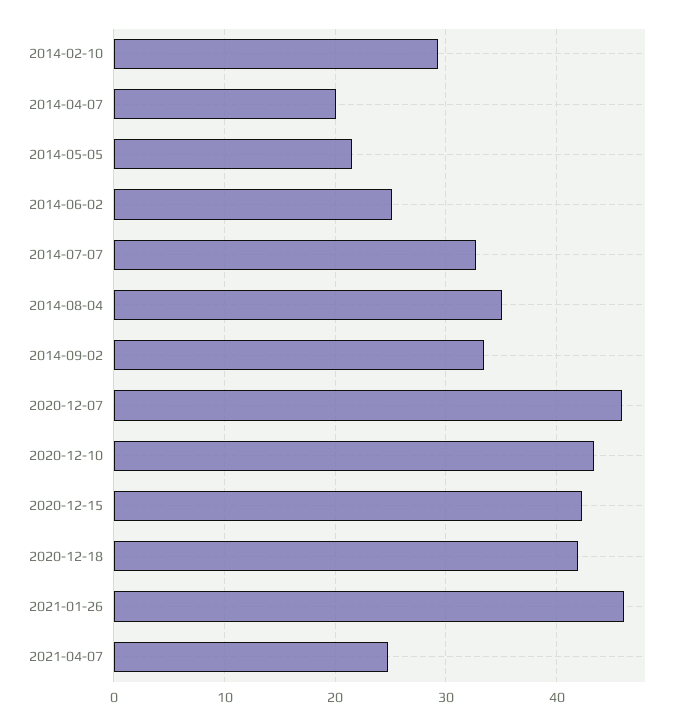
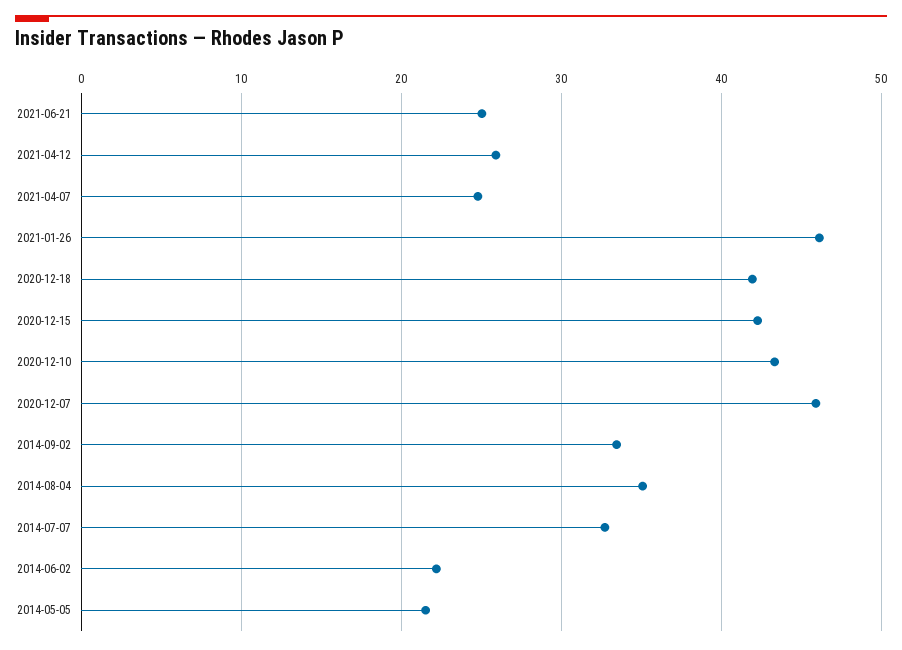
2014-02-10: 29 -> none
2014-04-07: 20 -> none
2014-06-02: 25 -> 22
2021-06-21: none -> 25
2021-04-12: none -> 26

